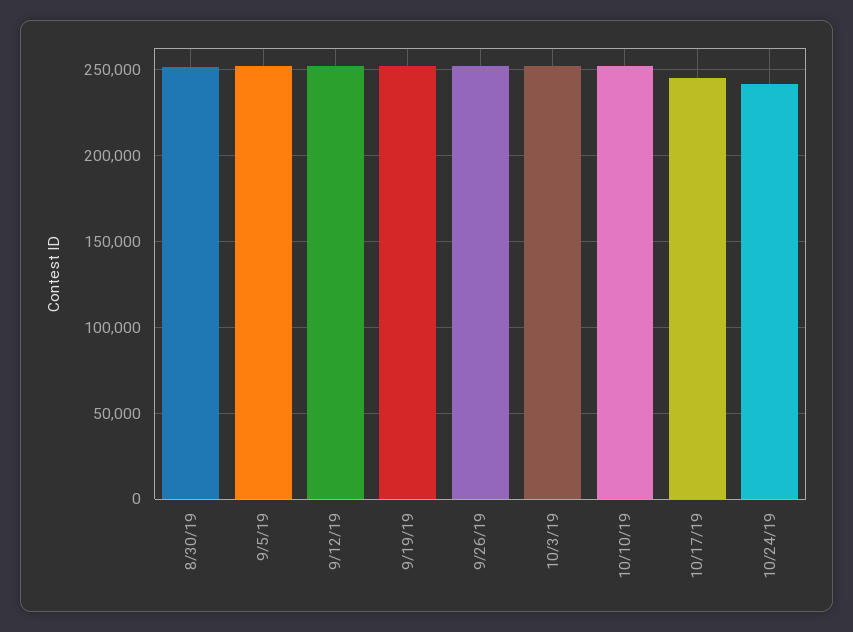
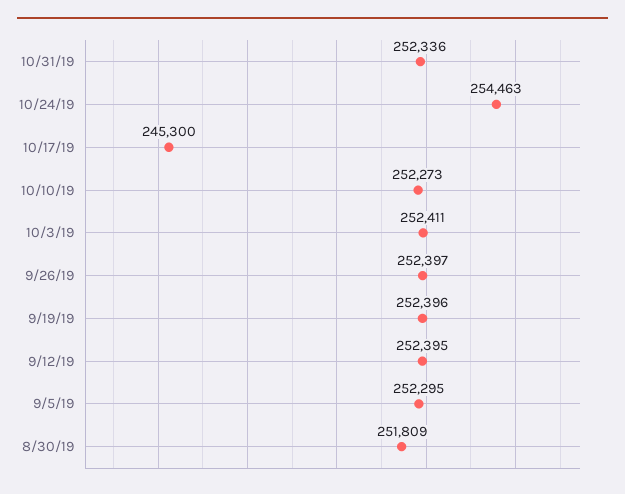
10/24/19: 240000 -> 254463
10/31/19: none -> 252336

